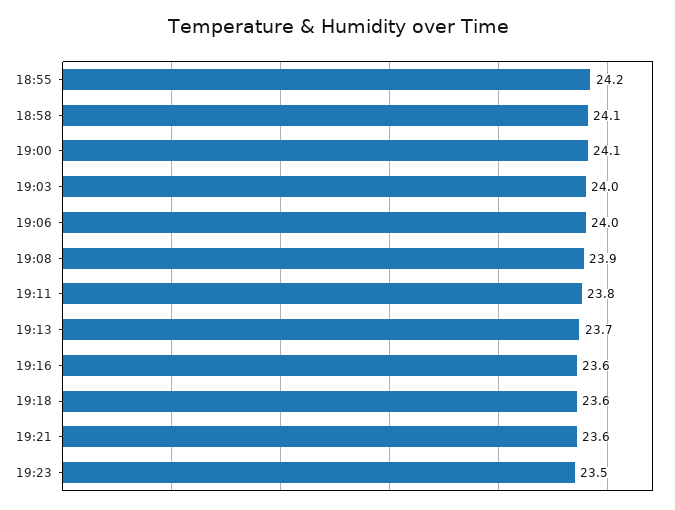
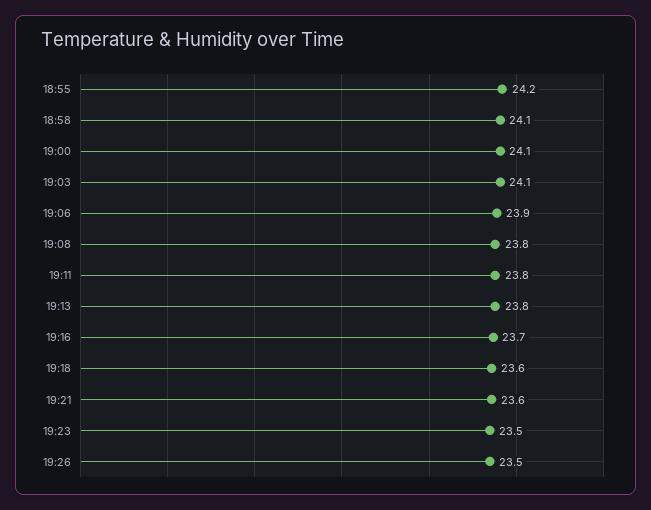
19:03: 24 -> 24.1
19:06: 24 -> 23.9
19:08: 23.9 -> 23.8
19:13: 23.7 -> 23.8
19:16: 23.6 -> 23.7
19:26: none -> 23.5

